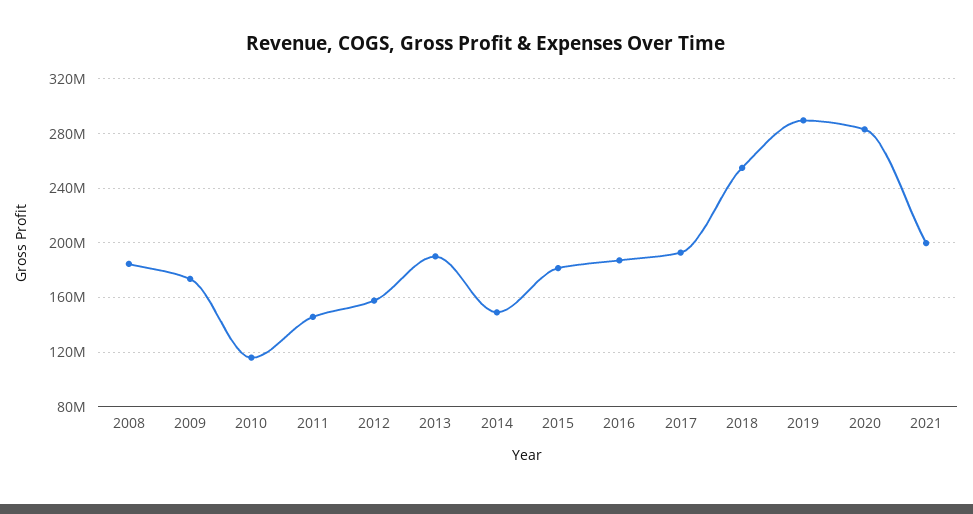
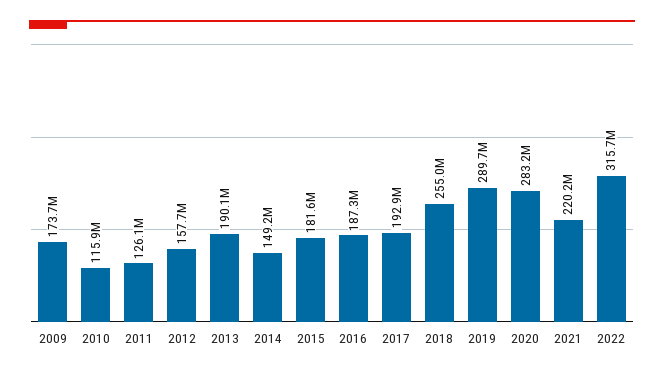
2008: 185000000 -> none
2011: 145000000 -> 126100000
2021: 200000000 -> 220200000
2022: none -> 315700000

